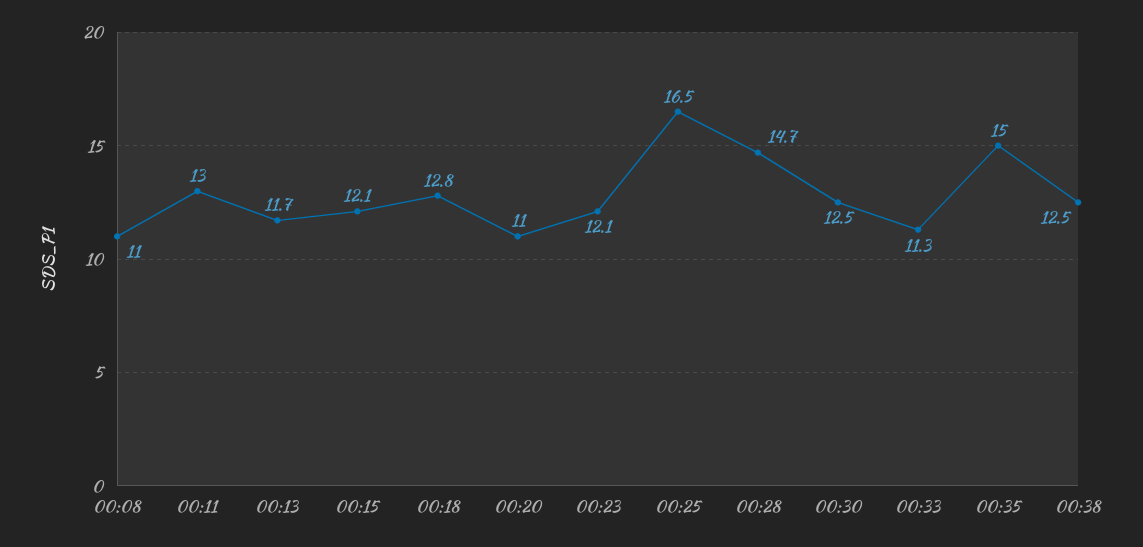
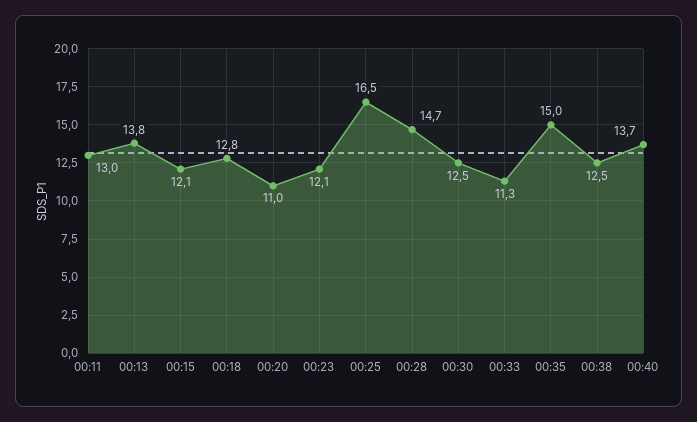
00:08: 11 -> none
00:13: 11.7 -> 13.8
00:40: none -> 13.7

